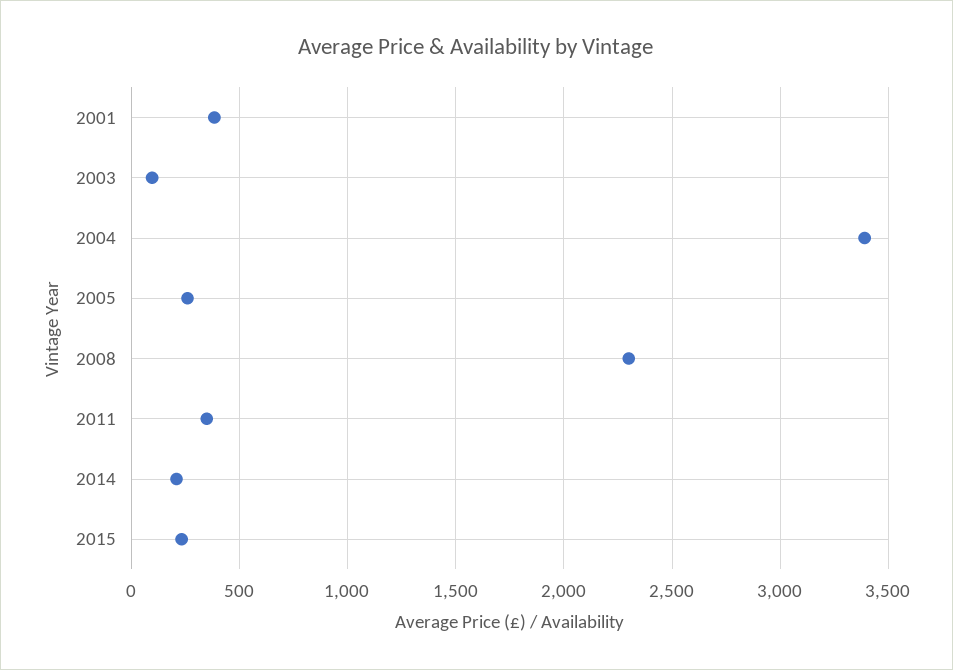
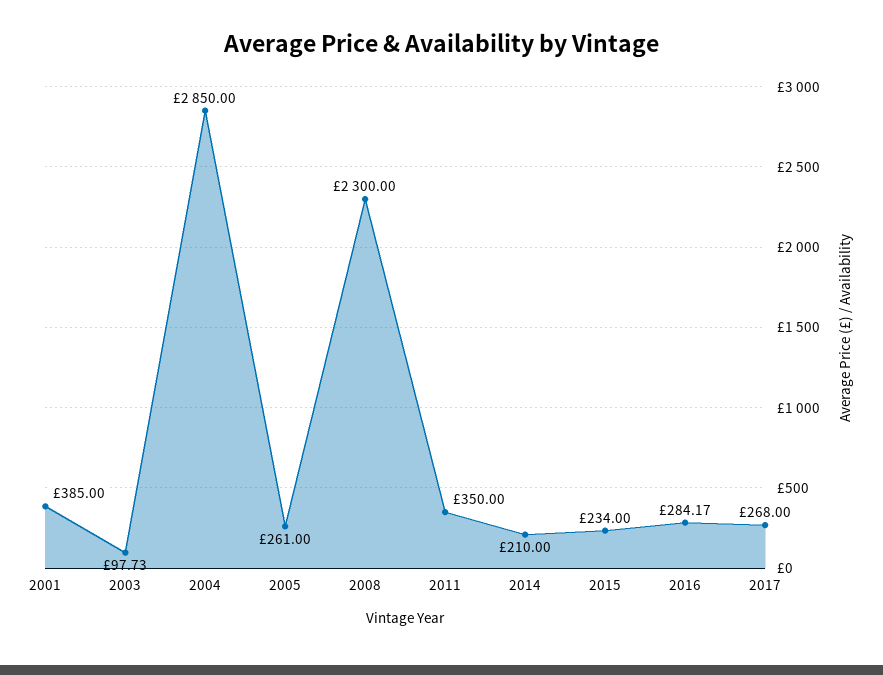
2004: 3400 -> 2850
2016: none -> 284.17
2017: none -> 268

